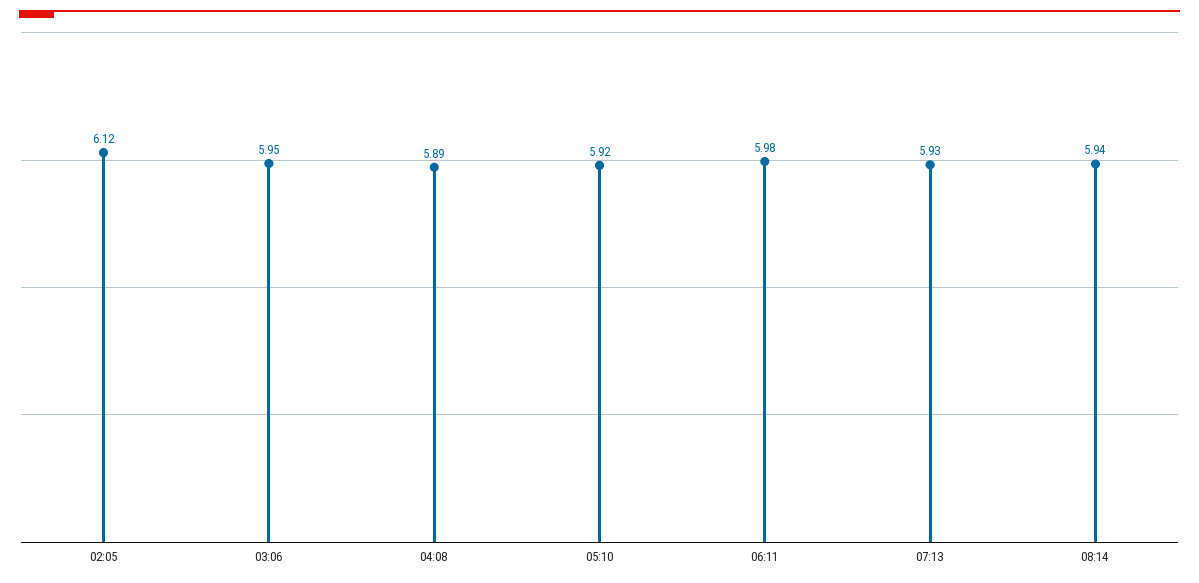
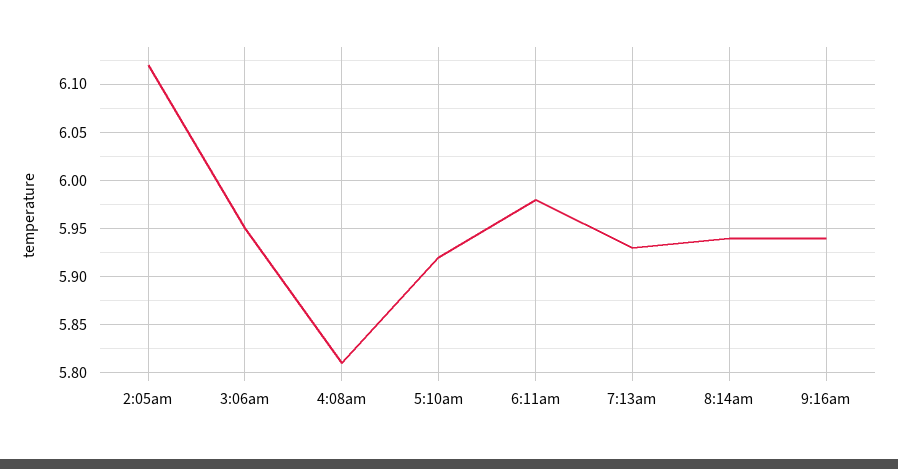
04:08: 5.89 -> 5.81
9:16am: none -> 5.94

